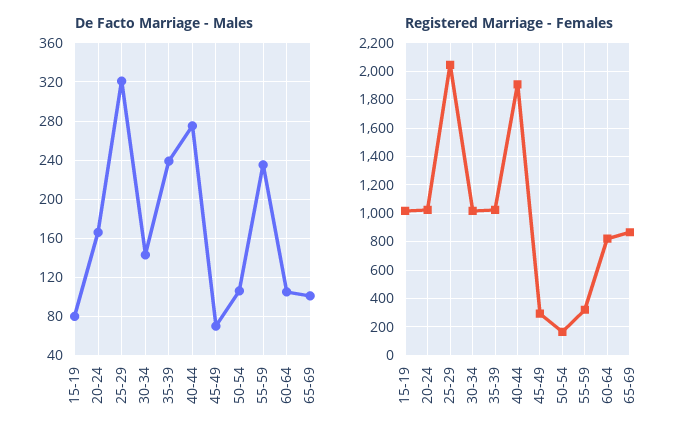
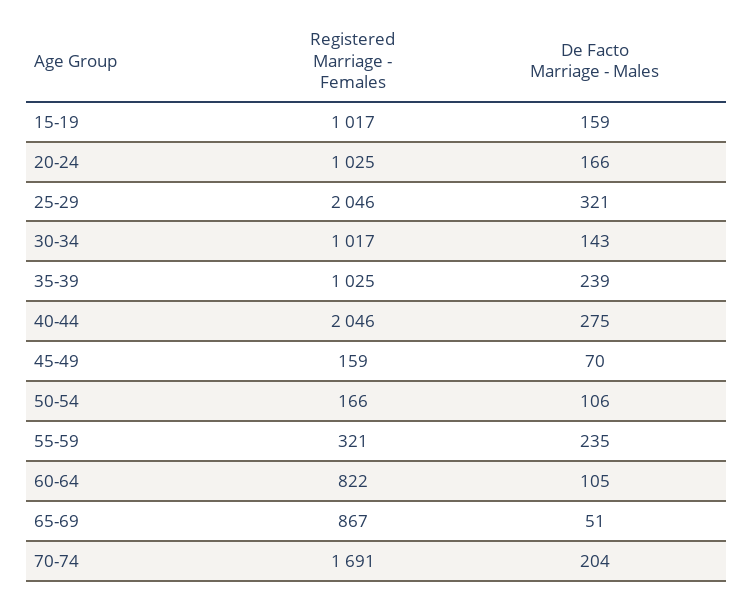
De Facto Marriage - Males, 15-19: 80 -> 159
De Facto Marriage - Males, 65-69: 100 -> 51
Registered Marriage - Females, 40-44: 1900 -> 2046
Registered Marriage - Females, 45-49: 300 -> 159
Registered Marriage - Females, 70-74: none -> 1691
De Facto Marriage - Males, 70-74: none -> 204

